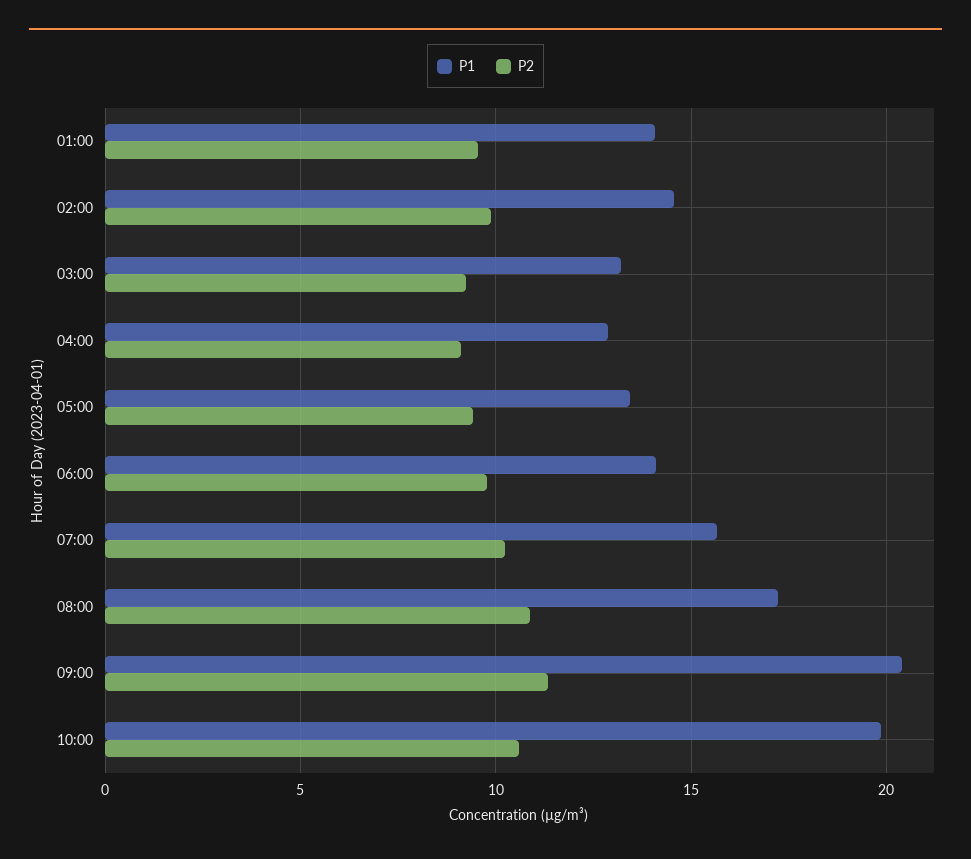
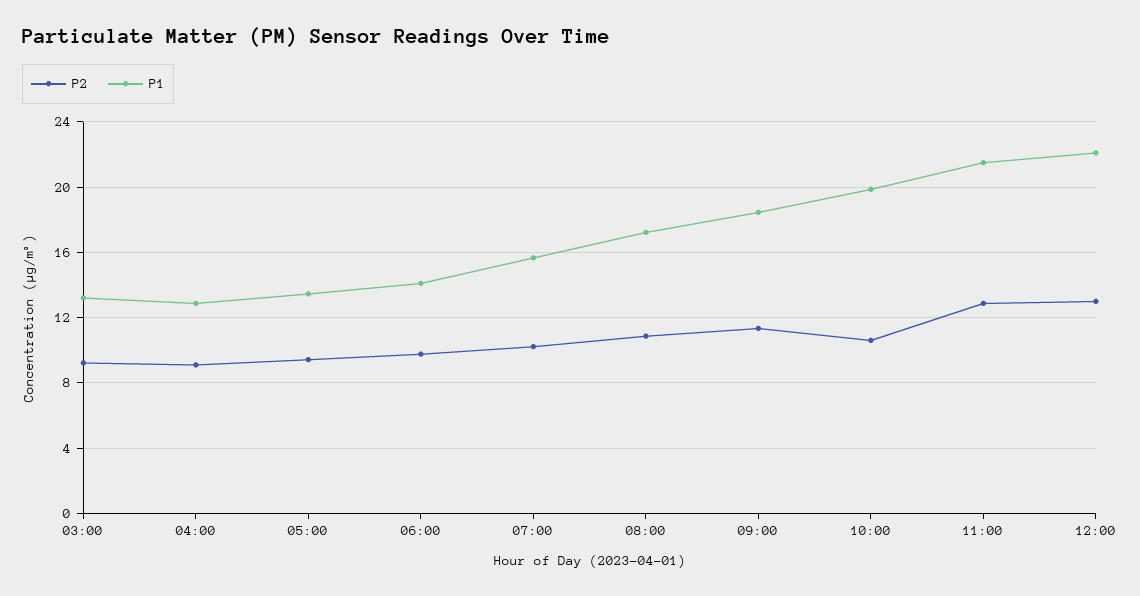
P1, 01:00: 14 -> none
P2, 01:00: 9.5 -> none
P1, 02:00: 14.5 -> none
P2, 02:00: 10 -> none
P1, 09:00: 20.5 -> 18.5
P2, 11:00: none -> 13
P1, 11:00: none -> 21.5
P2, 12:00: none -> 13
P1, 12:00: none -> 22

